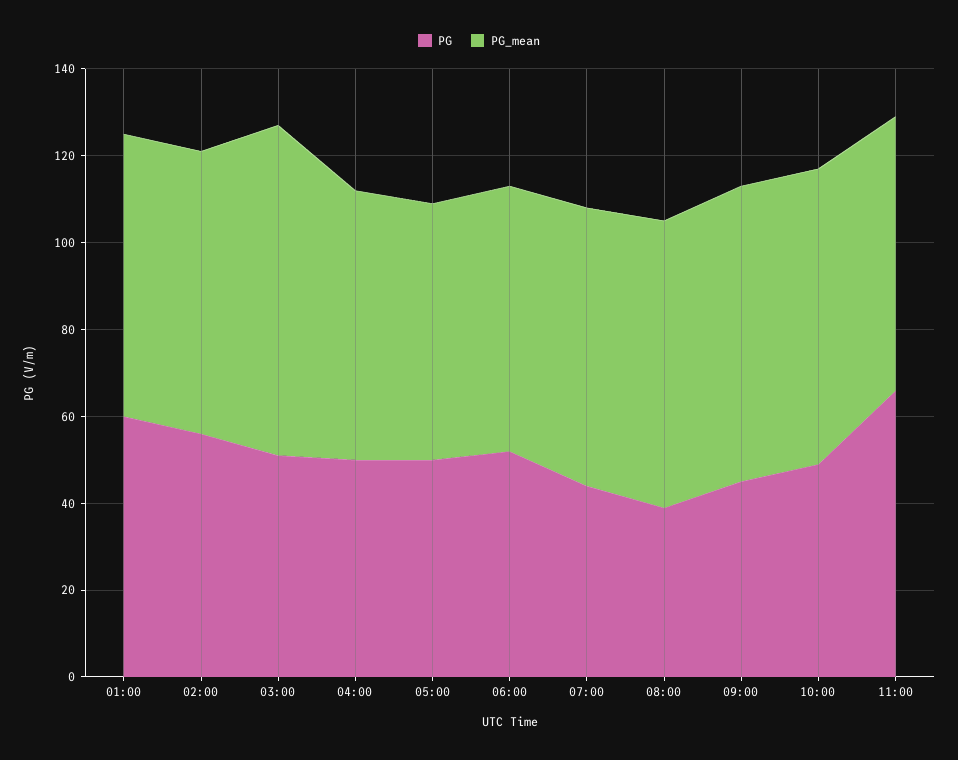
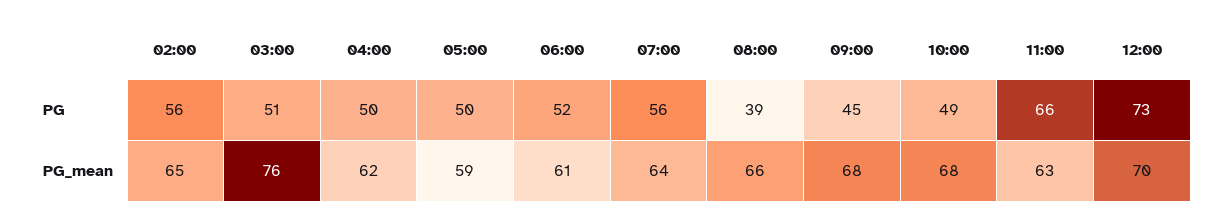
PG, 01:00: 60 -> none
PG_mean, 01:00: 65 -> none
PG, 07:00: 45 -> 56
PG, 12:00: none -> 73
PG_mean, 12:00: none -> 70

